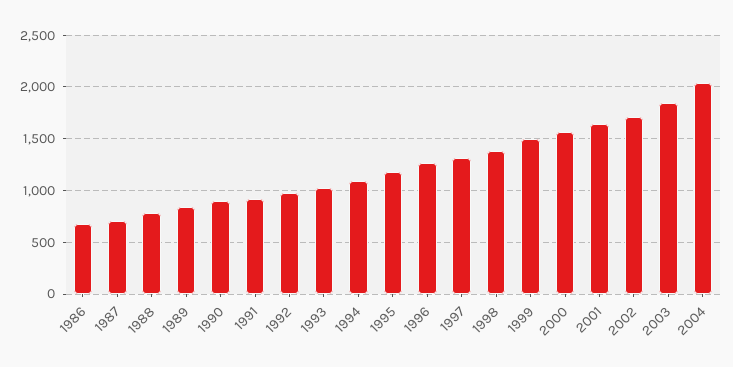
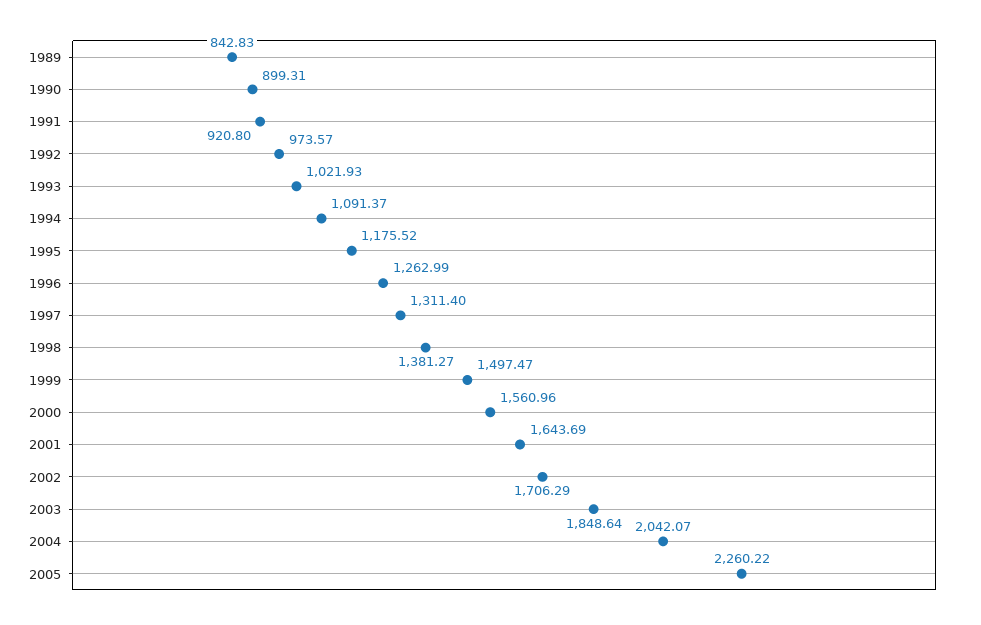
1986: 700 -> none
1987: 700 -> none
1988: 800 -> none
2005: none -> 2260.22

